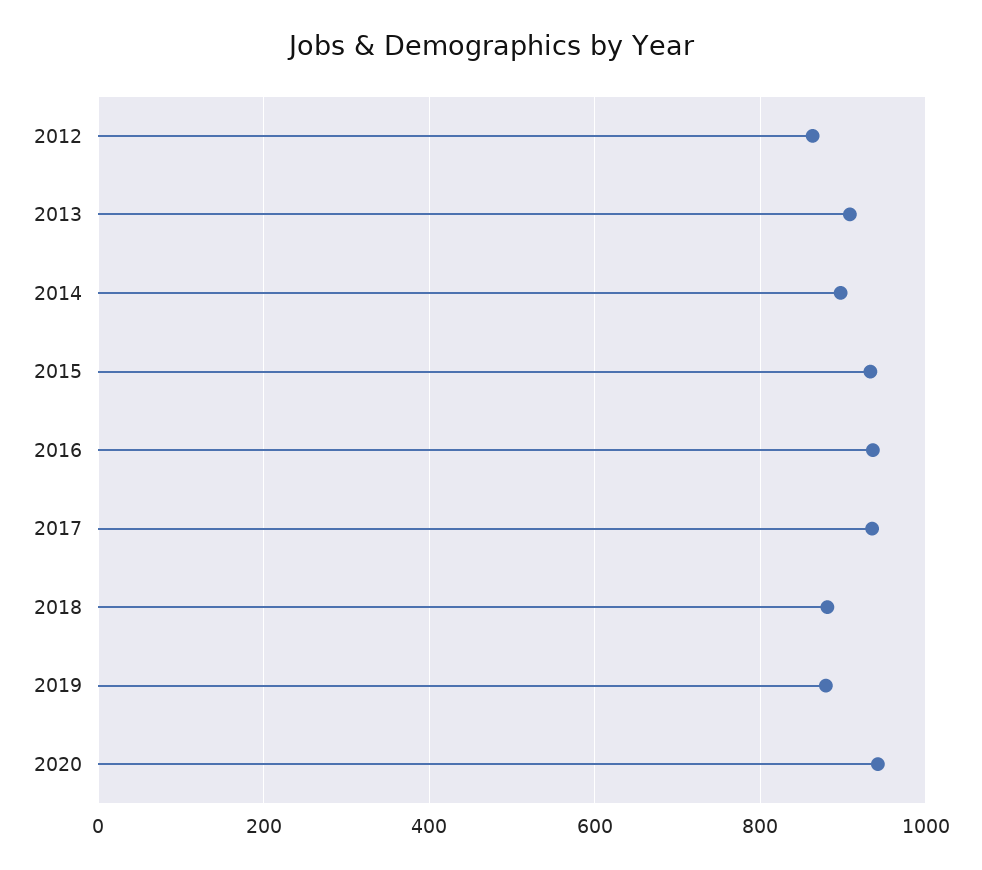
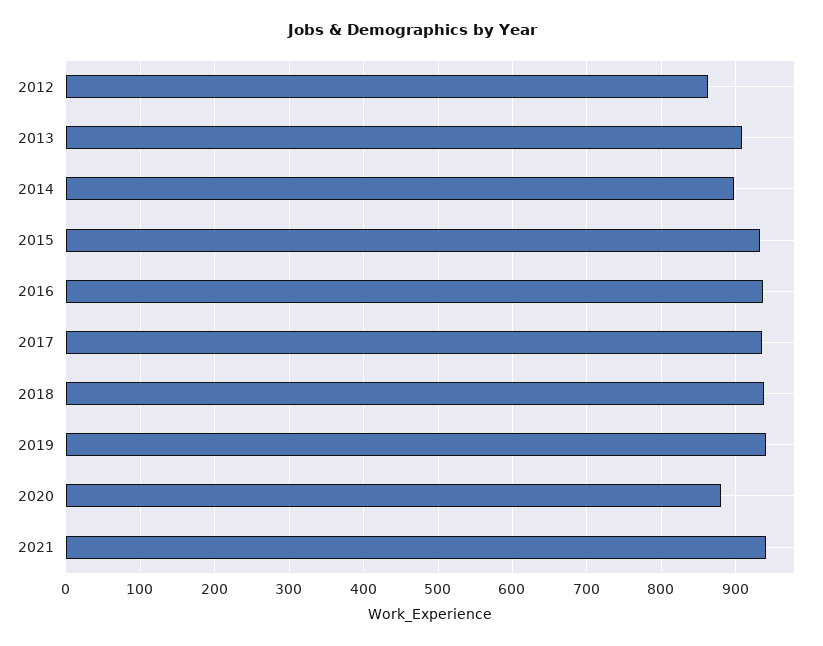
2018: 880 -> 940
2019: 880 -> 940
2020: 940 -> 880
2021: none -> 940

